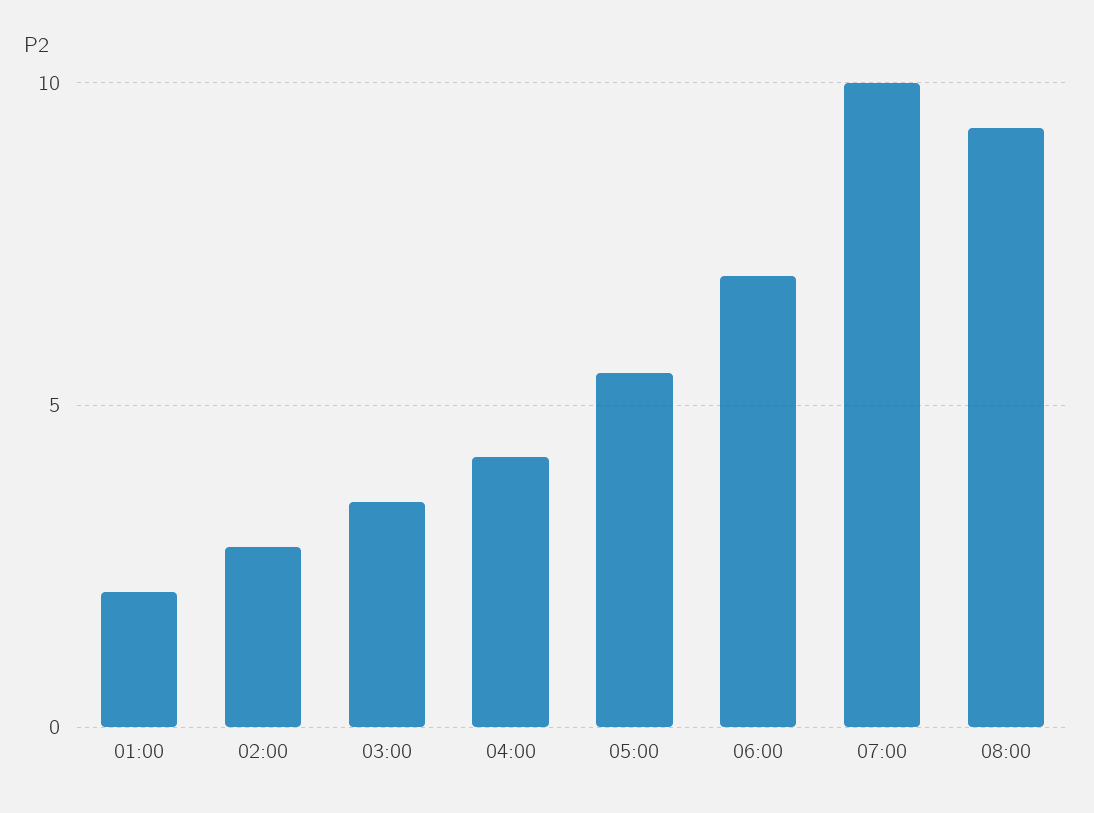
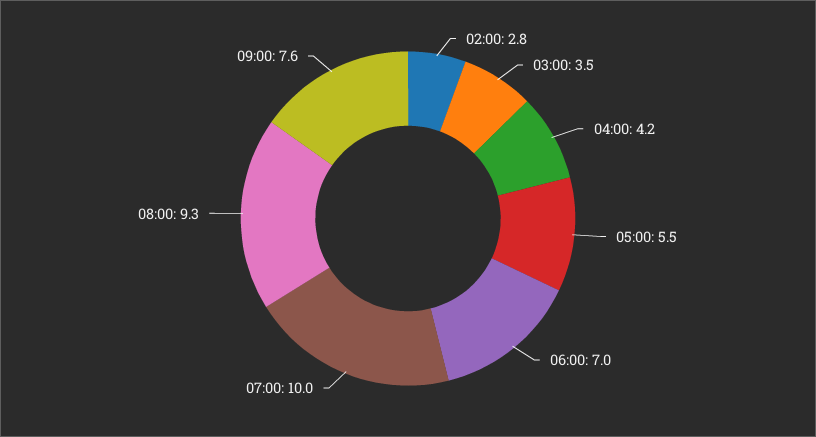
01:00: 2 -> none
09:00: none -> 7.6

